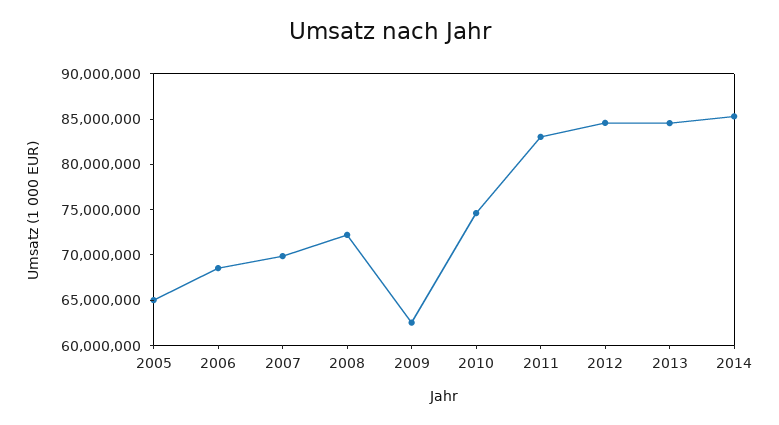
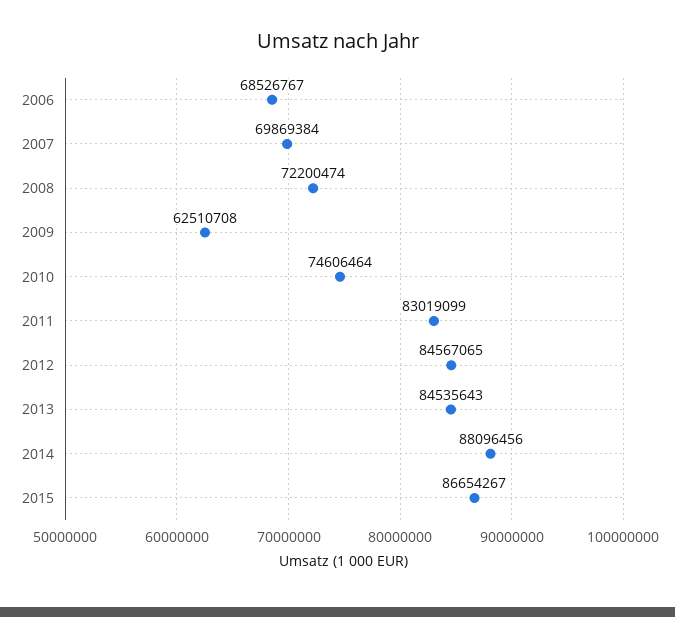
2005: 65000000 -> none
2014: 85000000 -> 88096456
2015: none -> 86654267

